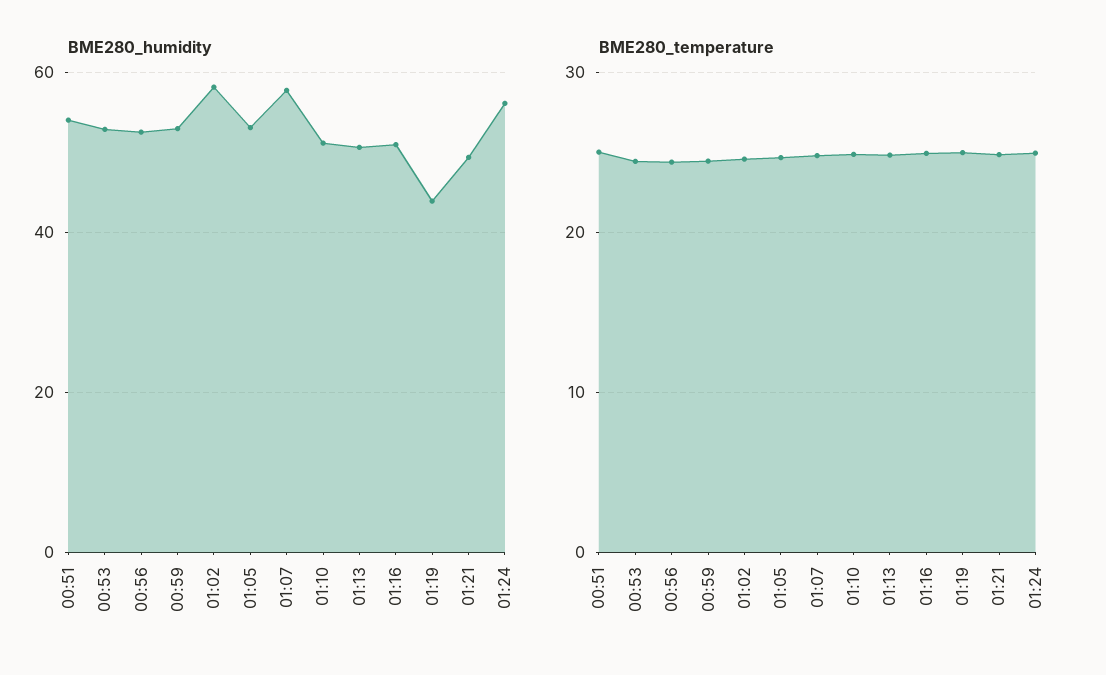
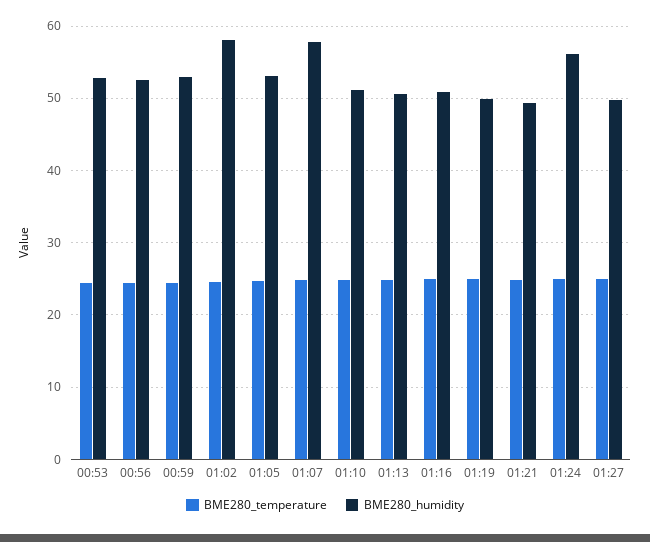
BME280_humidity, 00:51: 54 -> none
BME280_humidity, 01:19: 44 -> 50
BME280_temperature, 00:51: 25 -> none
BME280_temperature, 01:27: none -> 25
BME280_humidity, 01:27: none -> 50

